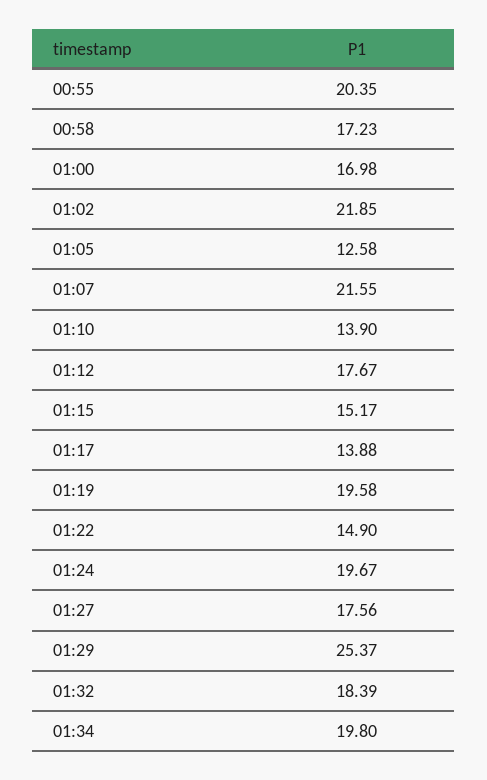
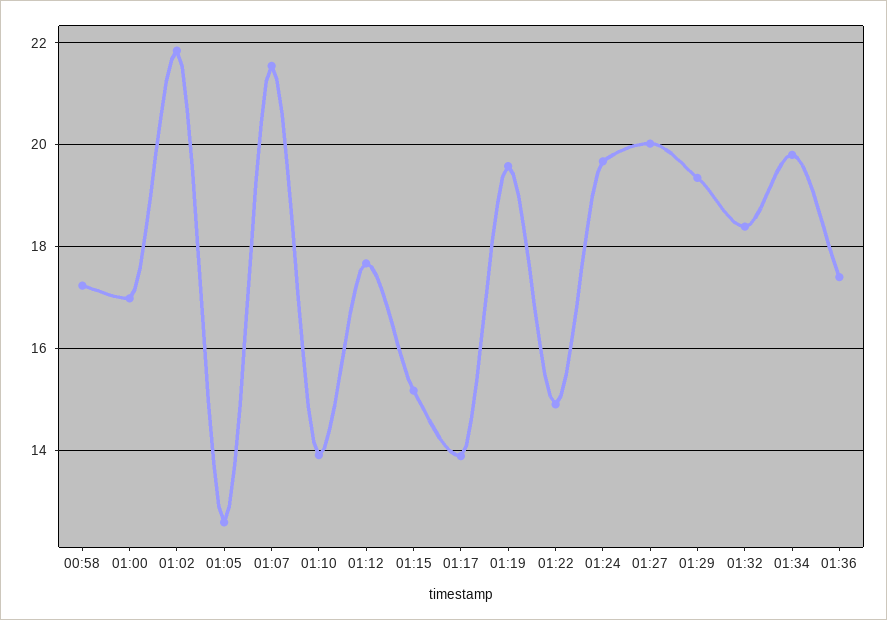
00:55: 20.35 -> none
01:27: 17.56 -> 20
01:29: 25.37 -> 19.4
01:36: none -> 17.4

